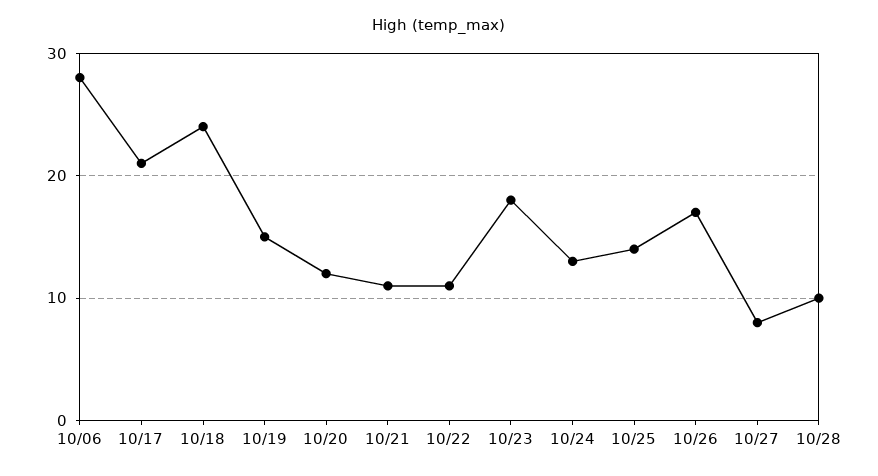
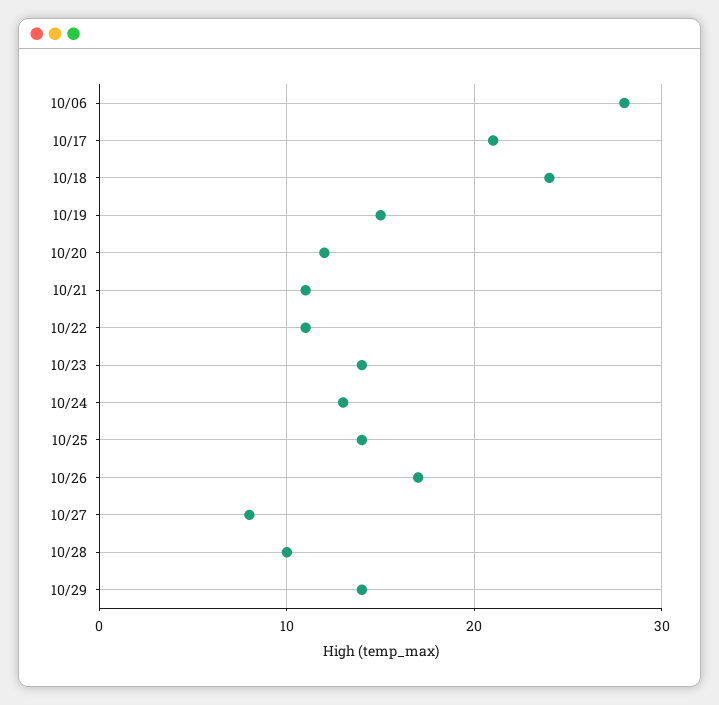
10/23: 18 -> 14
10/29: none -> 14

